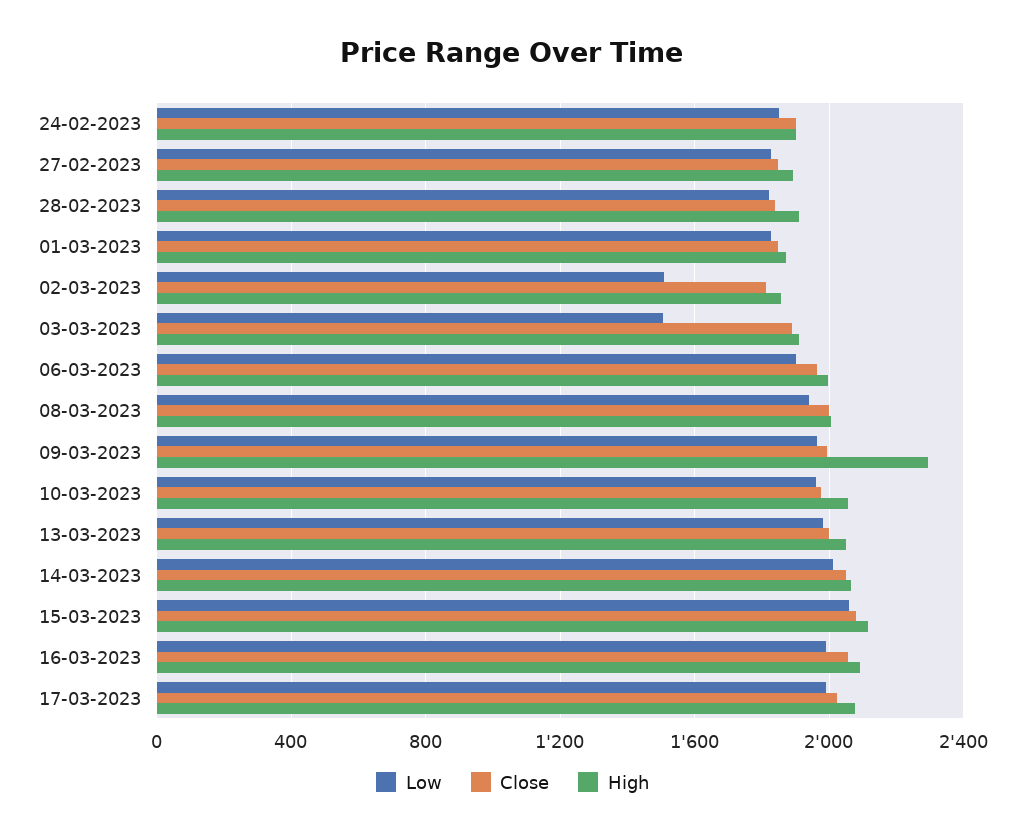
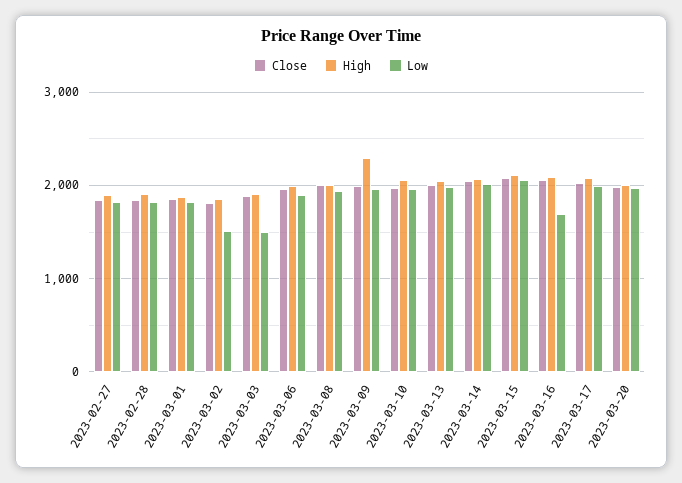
Low, 24-02-2023: 1850 -> none
Close, 24-02-2023: 1900 -> none
High, 24-02-2023: 1900 -> none
Low, 16-03-2023: 2000 -> 1700
Close, 2023-03-20: none -> 2000
High, 2023-03-20: none -> 2000
Low, 2023-03-20: none -> 2000

